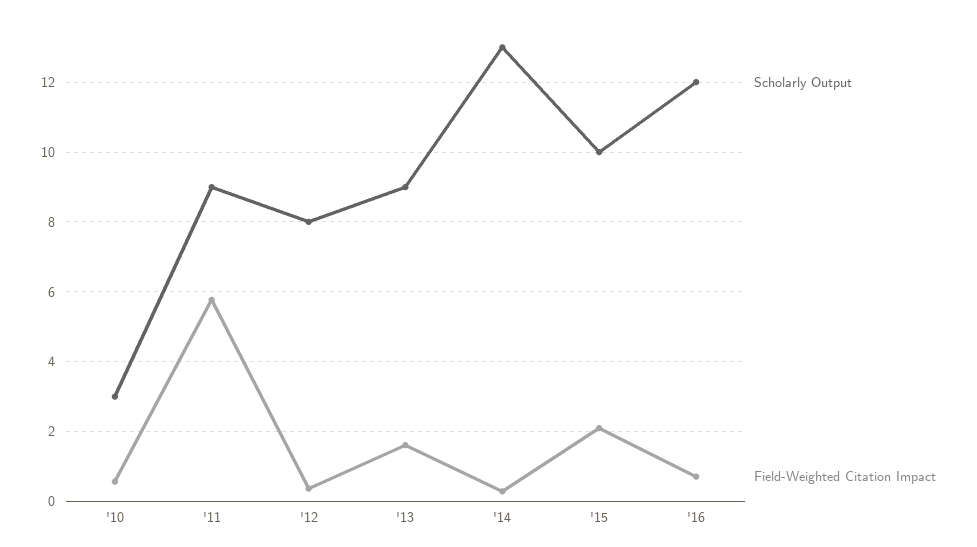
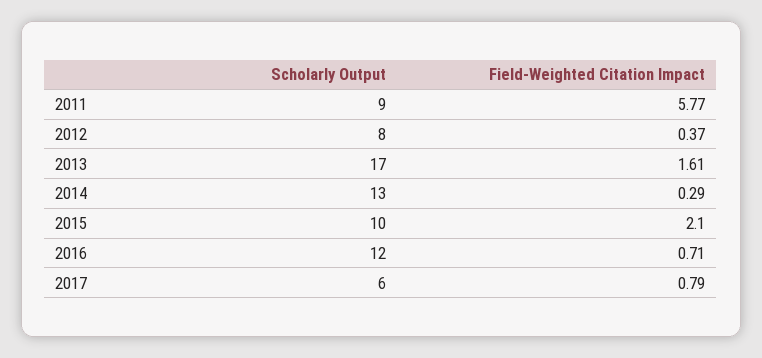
Scholarly Output, '10: 3 -> none
Field-Weighted Citation Impact, '10: 0.6 -> none
Scholarly Output, '13: 9 -> 17
Scholarly Output, 2017: none -> 6
Field-Weighted Citation Impact, 2017: none -> 0.79

